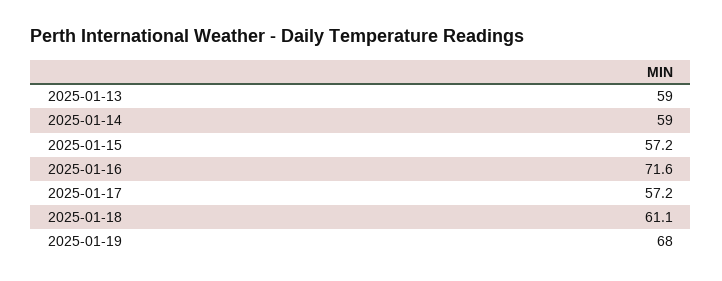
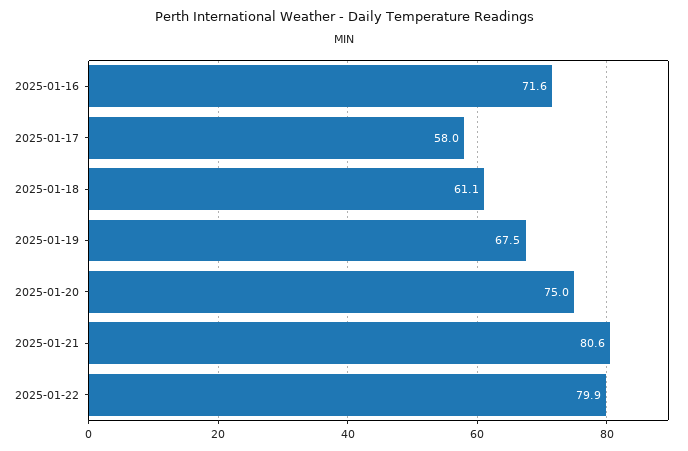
2025-01-13: 59 -> none
2025-01-14: 59 -> none
2025-01-15: 57.2 -> none
2025-01-17: 57.2 -> 58
2025-01-19: 68 -> 67.5
2025-01-20: none -> 75
2025-01-21: none -> 80.6
2025-01-22: none -> 79.9

